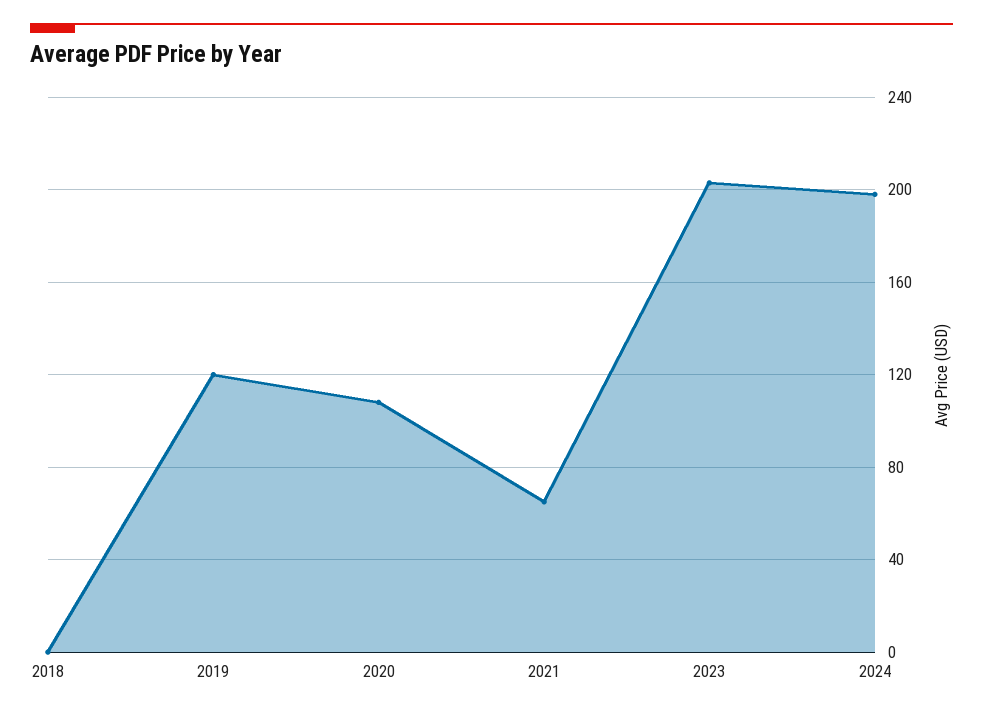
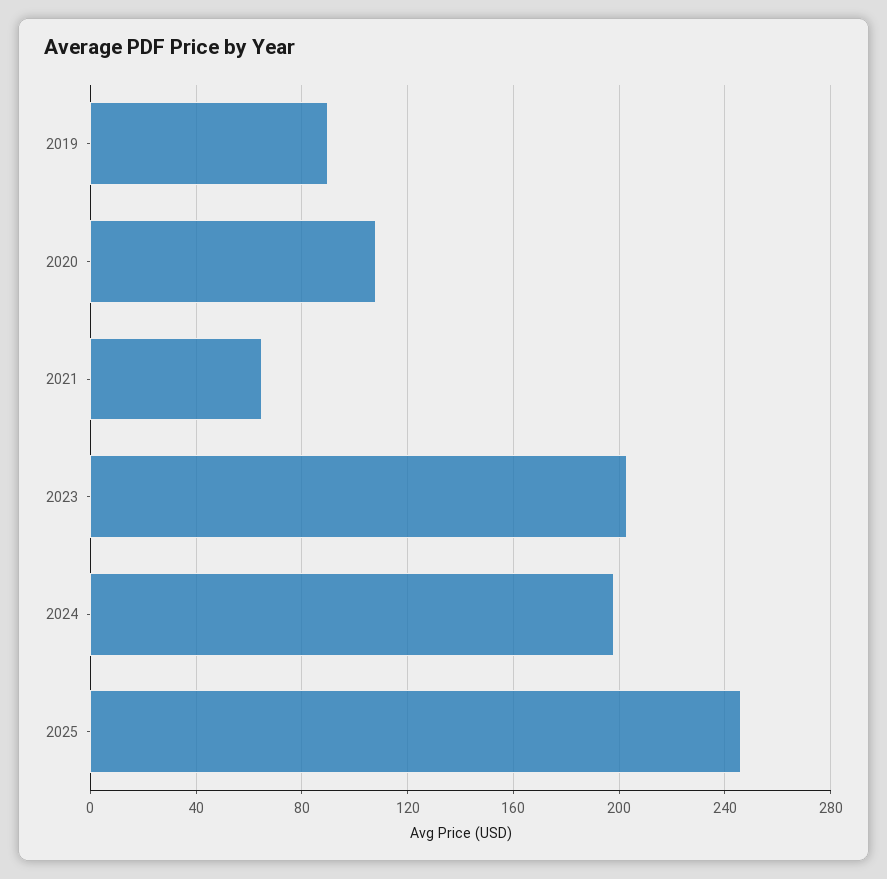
2018: 0 -> none
2019: 120 -> 90
2025: none -> 245

